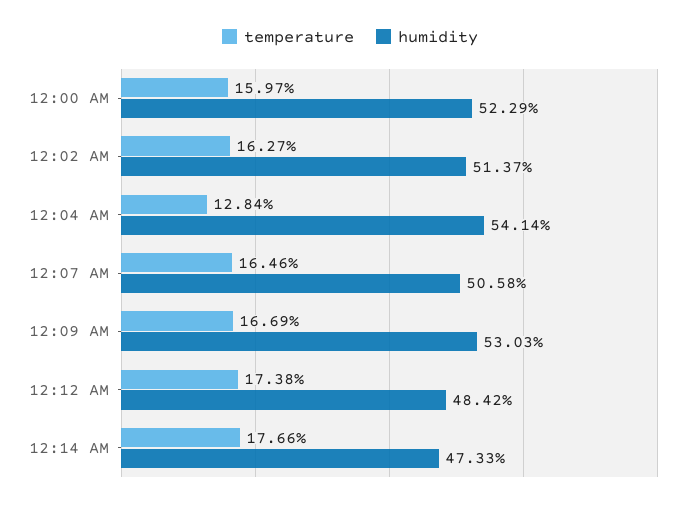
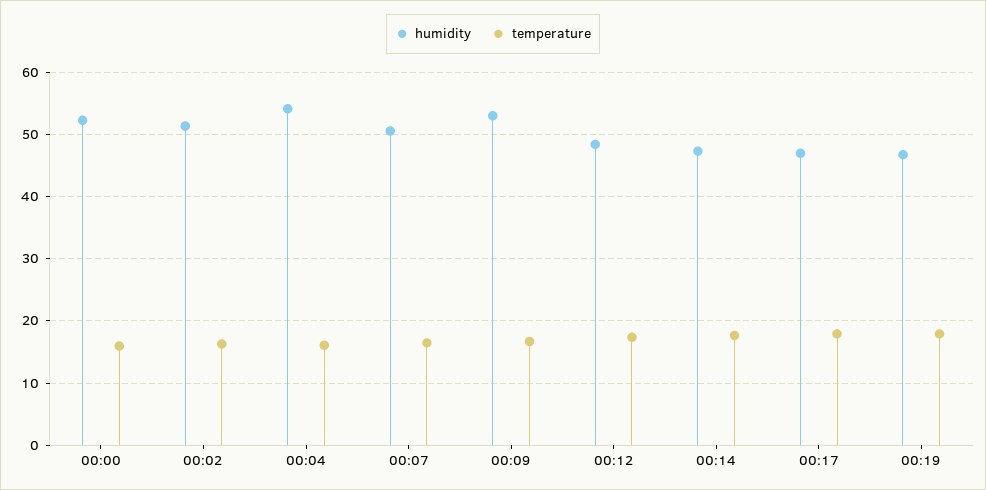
temperature, 12:04 AM: 12.84 -> 16
humidity, 00:17: none -> 47
temperature, 00:17: none -> 18
humidity, 00:19: none -> 47
temperature, 00:19: none -> 18

